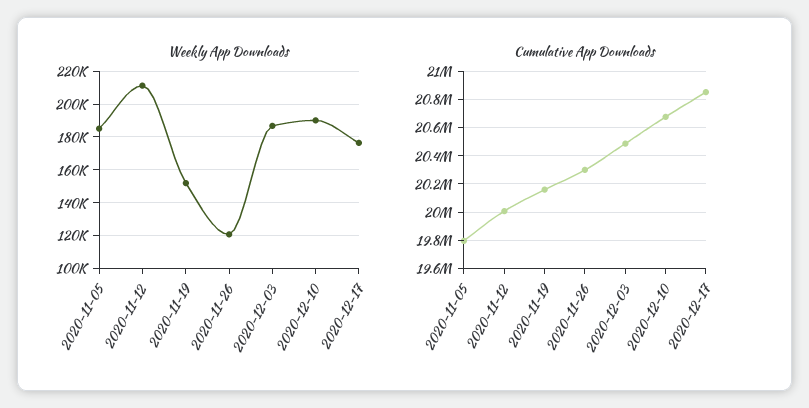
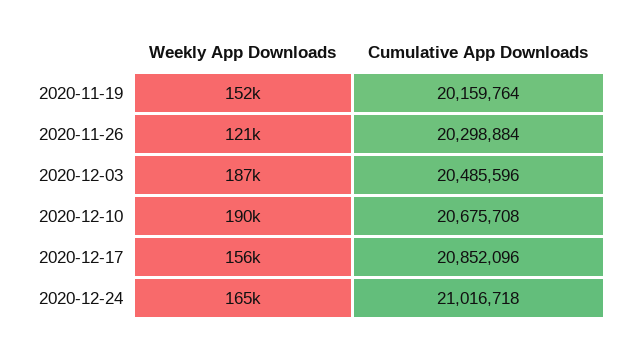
Weekly App Downloads, 2020-11-05: 185000 -> none
Weekly App Downloads, 2020-11-12: 210000 -> none
Weekly App Downloads, 2020-12-17: 175000 -> 156000
Cumulative App Downloads, 2020-11-05: 19800000 -> none
Cumulative App Downloads, 2020-11-12: 20000000 -> none
Weekly App Downloads, 2020-12-24: none -> 165000
Cumulative App Downloads, 2020-12-24: none -> 21016718

